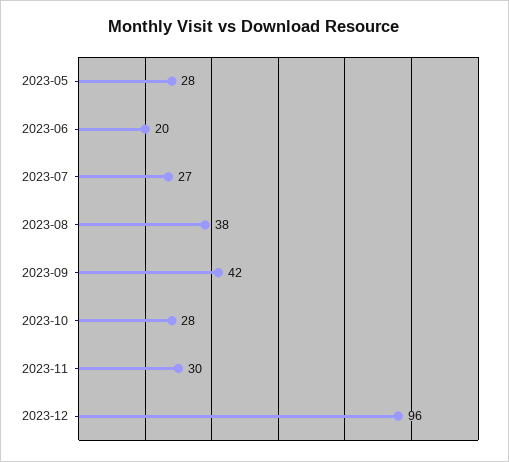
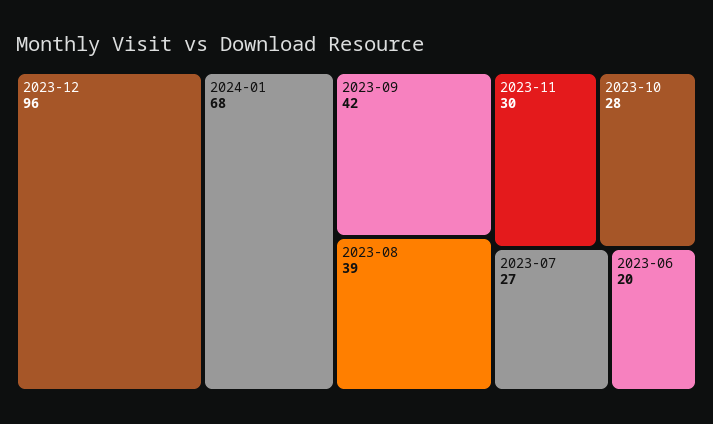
2023-05: 28 -> none
2023-08: 38 -> 39
2024-01: none -> 68

